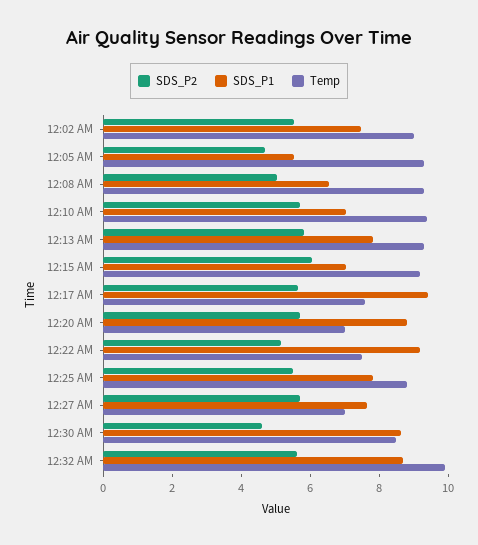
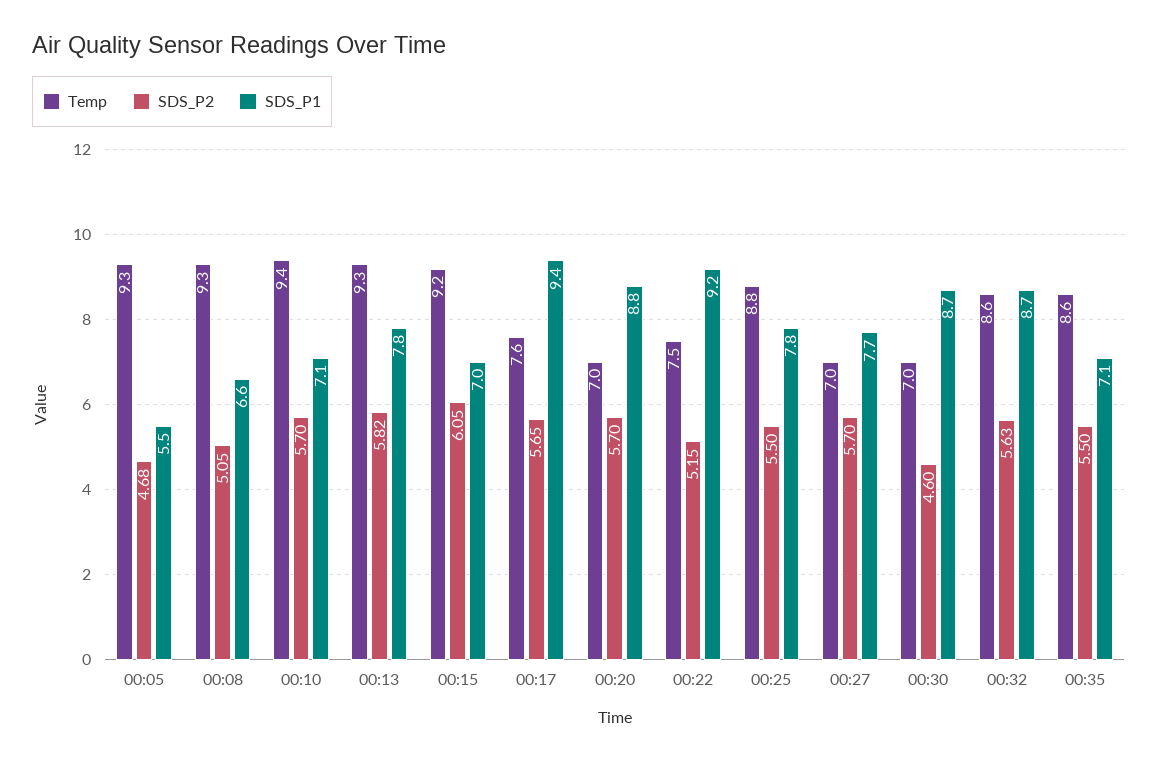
SDS_P2, 12:02 AM: 5.5 -> none
SDS_P1, 12:02 AM: 7.5 -> none
Temp, 12:02 AM: 9 -> none
Temp, 12:30 AM: 8.5 -> 7
Temp, 12:32 AM: 10 -> 8.6
Temp, 00:35: none -> 8.6
SDS_P2, 00:35: none -> 5.5
SDS_P1, 00:35: none -> 7.1

